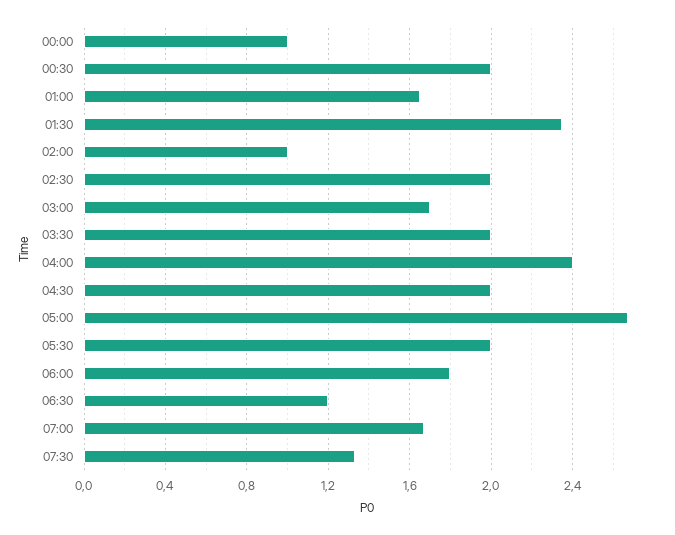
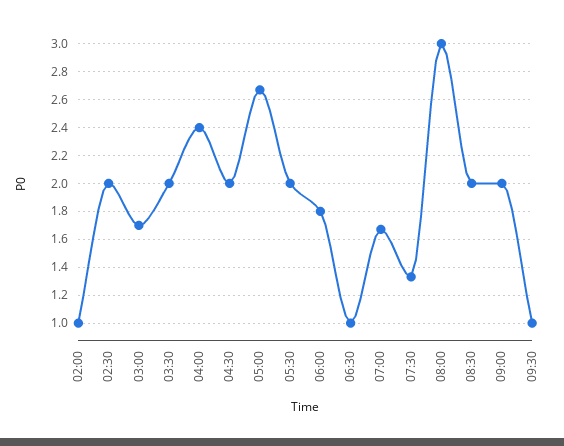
00:00: 1 -> none
00:30: 2 -> none
01:00: 1.65 -> none
01:30: 2.35 -> none
06:30: 1.2 -> 1
08:00: none -> 3
08:30: none -> 2
09:00: none -> 2
09:30: none -> 1

